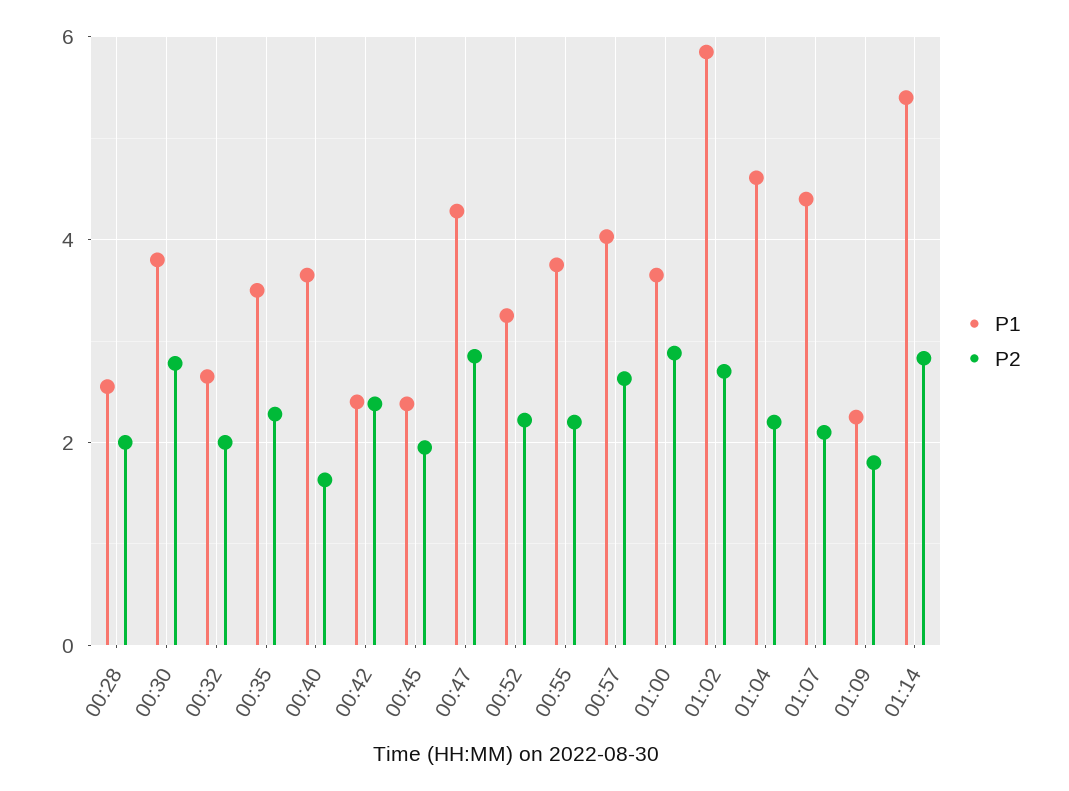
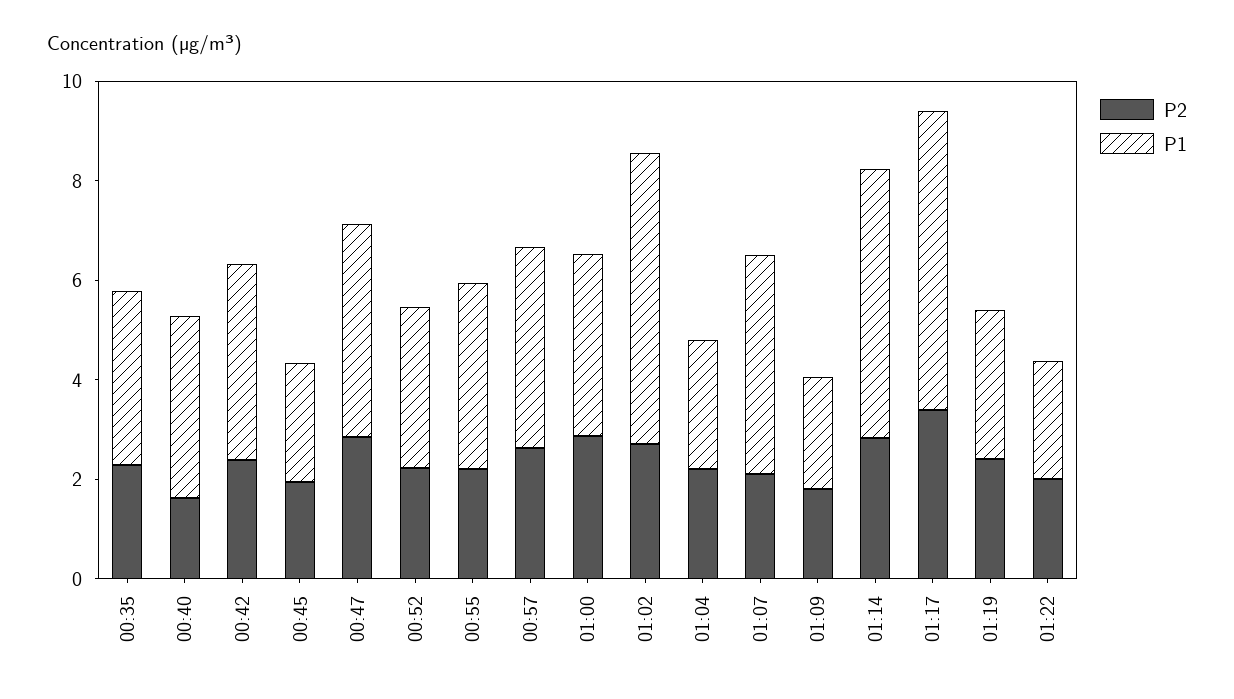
P1, 00:28: 2.6 -> none
P2, 00:28: 2 -> none
P1, 00:30: 3.8 -> none
P2, 00:30: 2.8 -> none
P1, 00:32: 2.6 -> none
P2, 00:32: 2 -> none
P1, 00:42: 2.4 -> 4
P1, 01:04: 4.6 -> 2.5
P2, 01:17: none -> 3.5
P1, 01:17: none -> 6
P2, 01:19: none -> 2.5
P1, 01:19: none -> 3
P2, 01:22: none -> 2
P1, 01:22: none -> 2.5

